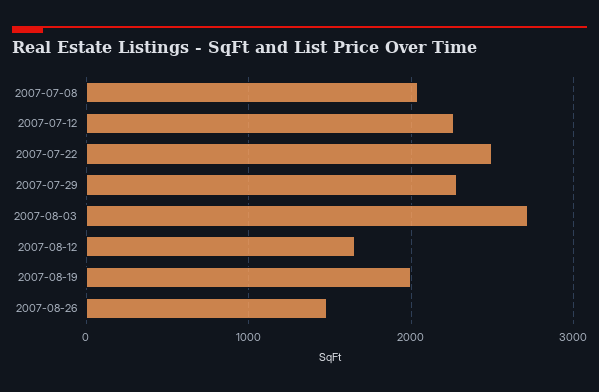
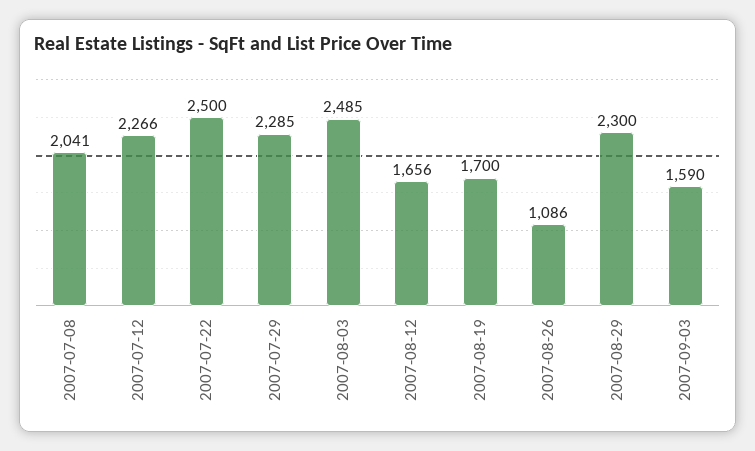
2007-08-03: 2700 -> 2485
2007-08-19: 2000 -> 1700
2007-08-26: 1500 -> 1086
2007-08-29: none -> 2300
2007-09-03: none -> 1590

